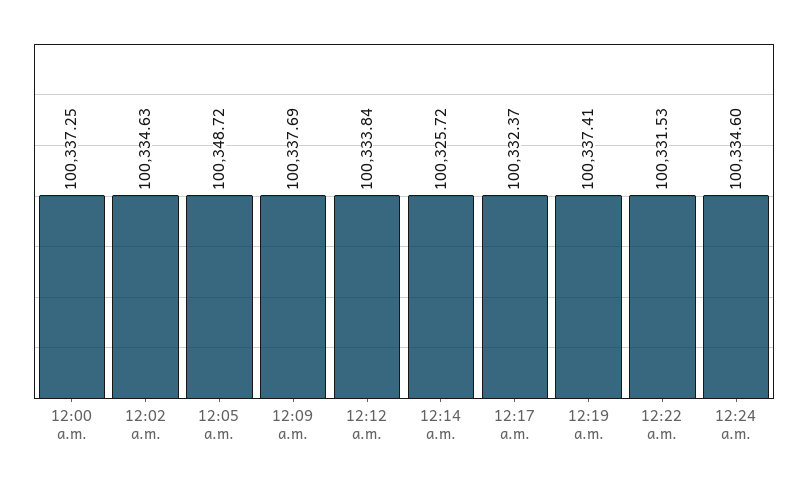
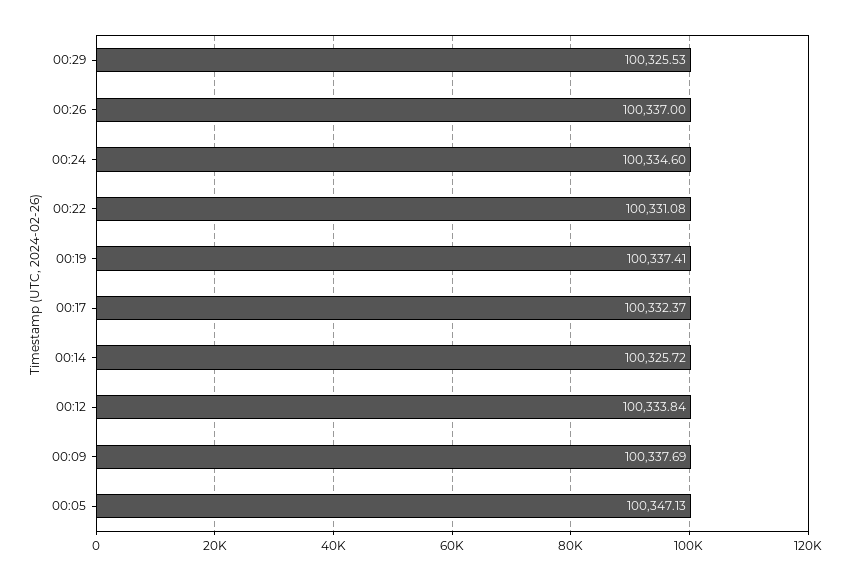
12:00 a.m.: 100337.25 -> none
12:02 a.m.: 100334.63 -> none
12:05 a.m.: 100348.72 -> 100347.13
12:22 a.m.: 100331.53 -> 100331.08
00:29: none -> 100325.53
00:26: none -> 100337

